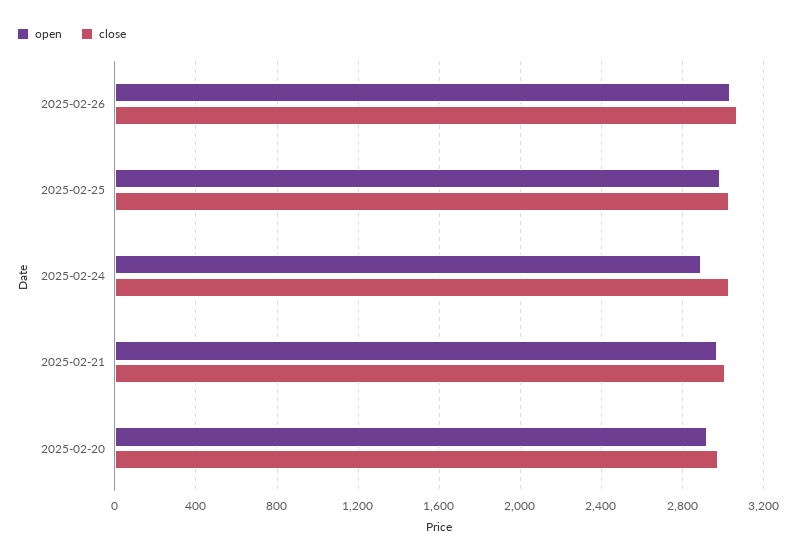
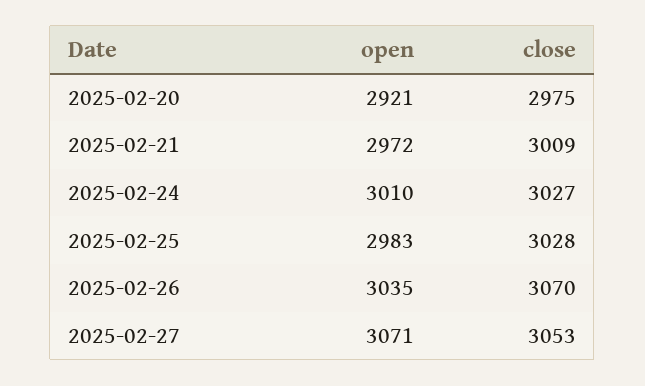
open, 2025-02-24: 2900 -> 3010
open, 2025-02-27: none -> 3071
close, 2025-02-27: none -> 3053

